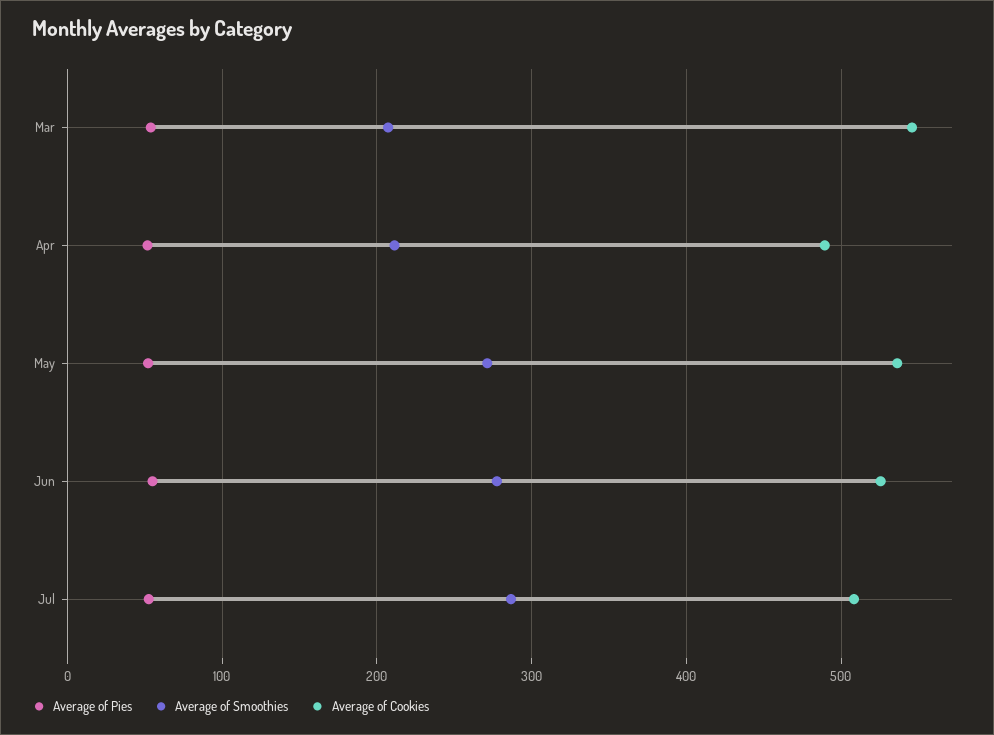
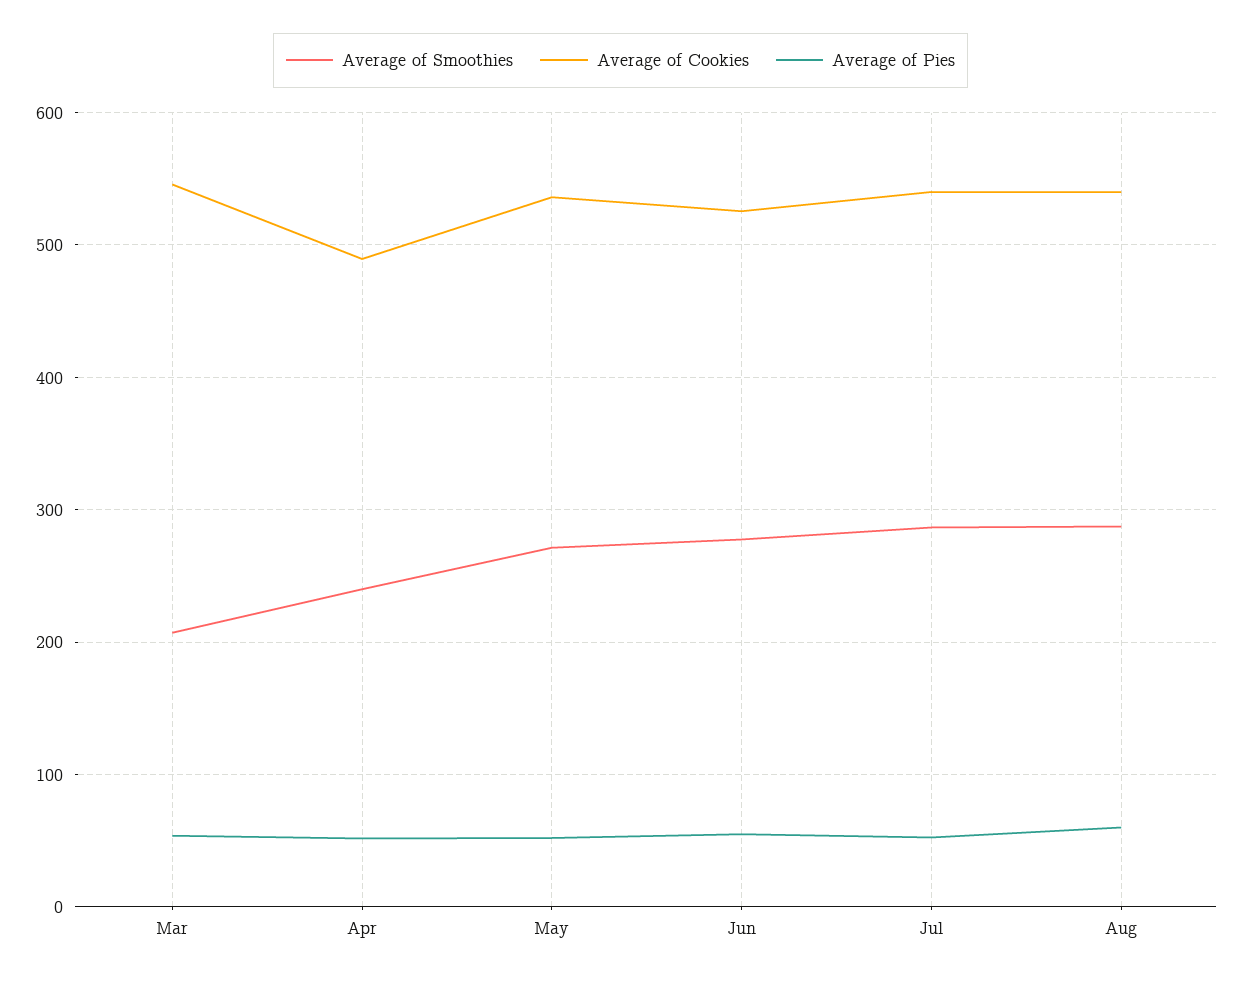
Average of Smoothies, Apr: 210 -> 240
Average of Cookies, Jul: 510 -> 540
Average of Smoothies, Aug: none -> 290
Average of Cookies, Aug: none -> 540
Average of Pies, Aug: none -> 60

